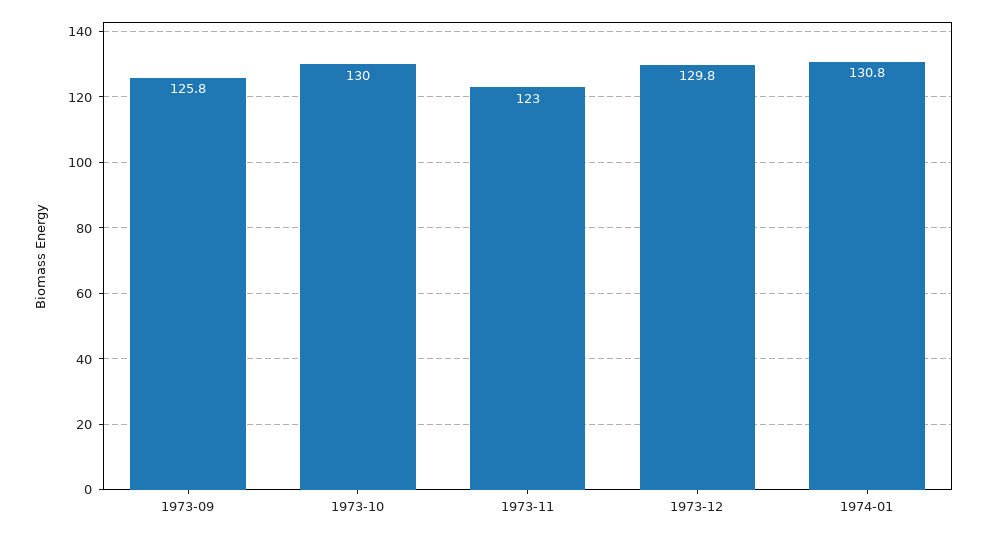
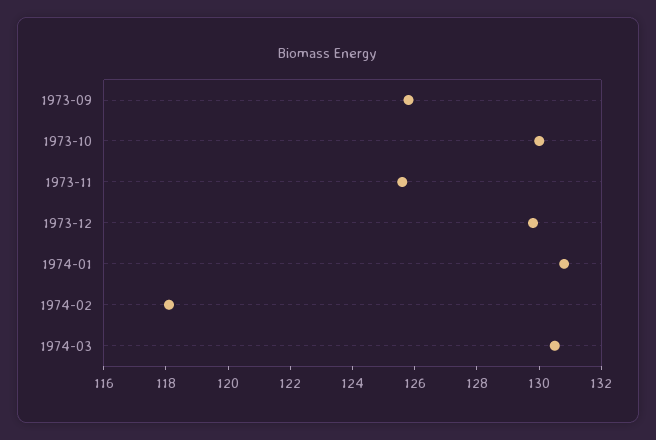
1973-11: 123 -> 125.5
1974-02: none -> 118
1974-03: none -> 130.5

